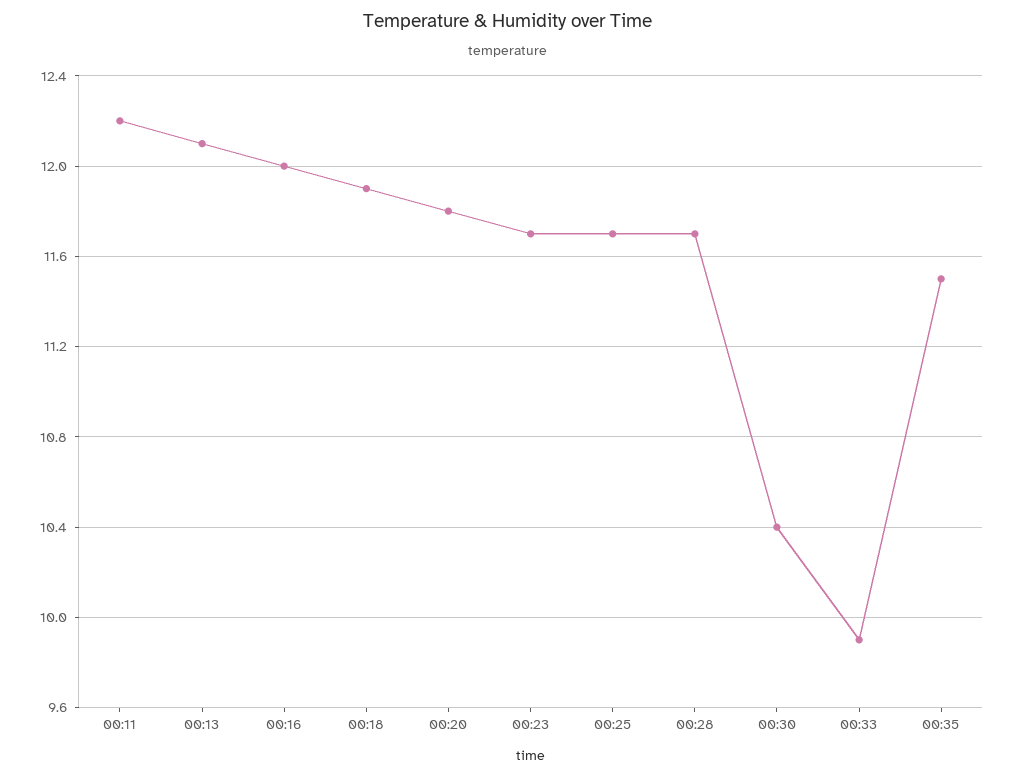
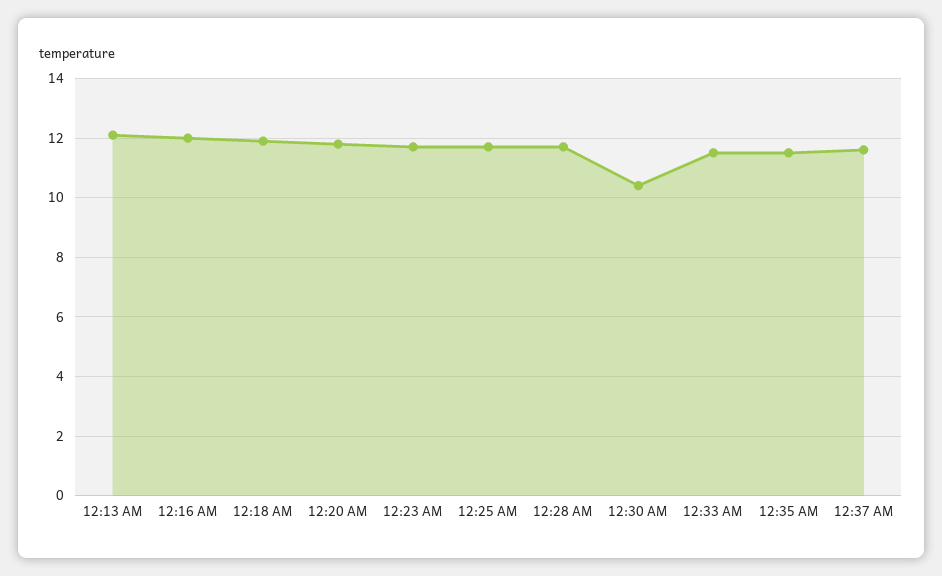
00:11: 12.2 -> none
00:33: 9.9 -> 11.5
12:37 AM: none -> 11.5

